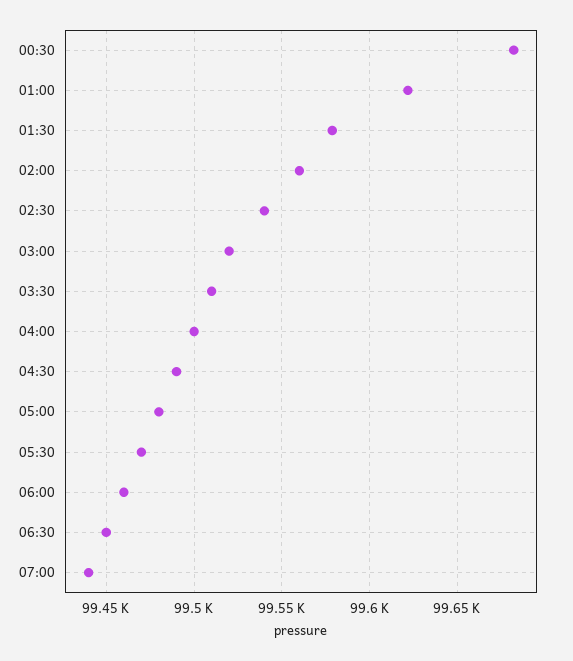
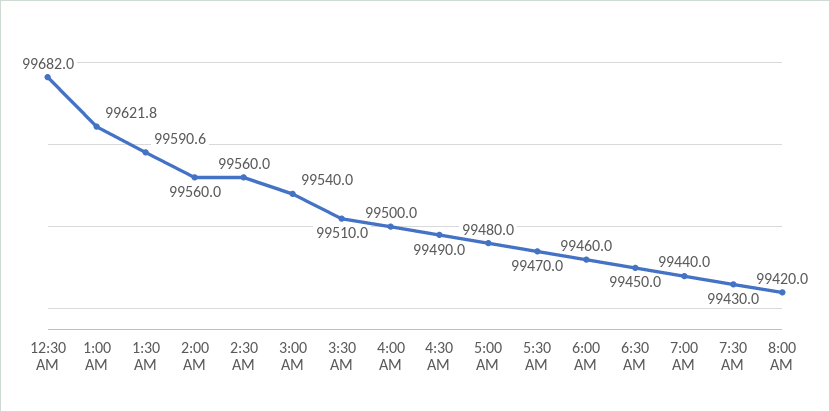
01:30: 99580 -> 99590.6
02:30: 99540 -> 99560
03:00: 99520 -> 99540
7:30 AM: none -> 99430
8:00 AM: none -> 99420

